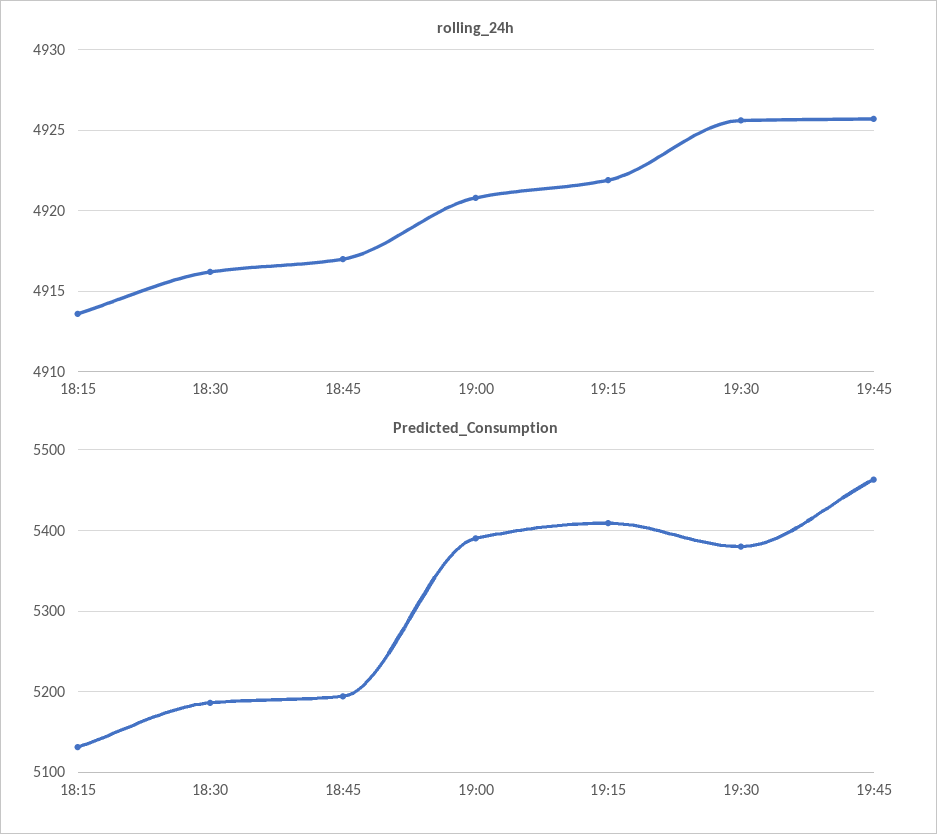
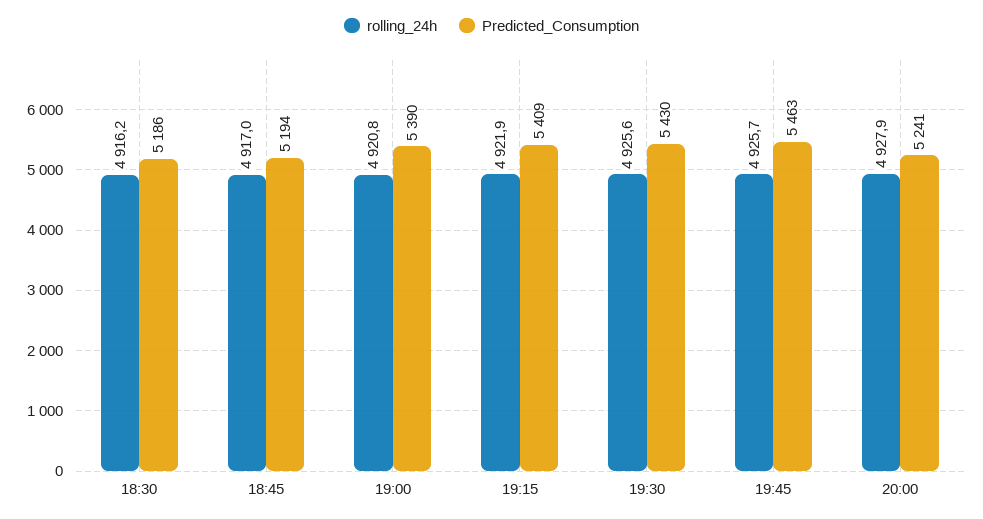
rolling_24h, 18:15: 4913.5 -> none
Predicted_Consumption, 18:15: 5130 -> none
Predicted_Consumption, 19:30: 5380 -> 5430
rolling_24h, 20:00: none -> 4927.9
Predicted_Consumption, 20:00: none -> 5241

